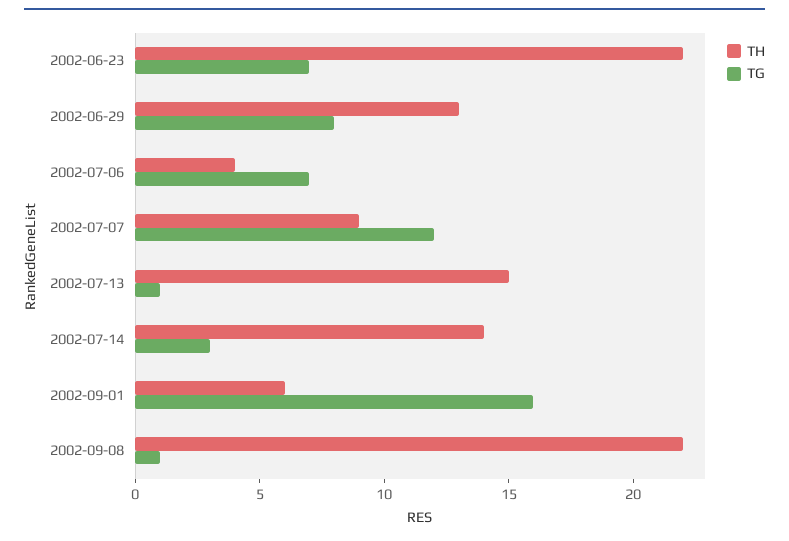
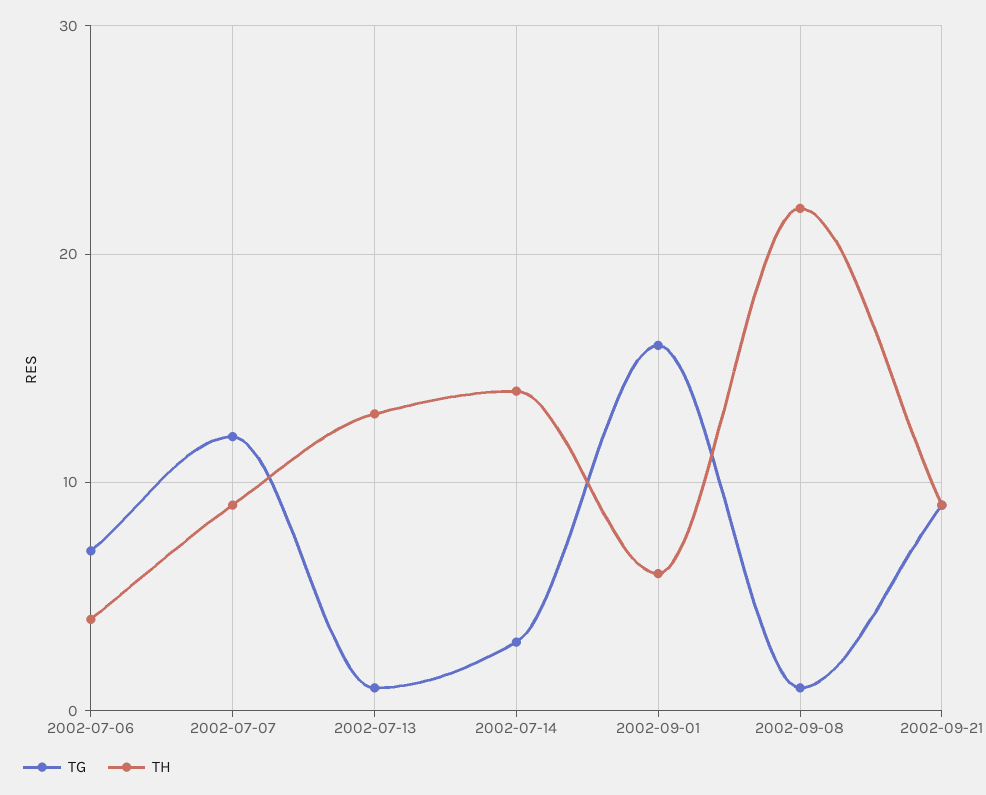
TH, 2002-06-23: 22 -> none
TG, 2002-06-23: 7 -> none
TH, 2002-06-29: 13 -> none
TG, 2002-06-29: 8 -> none
TH, 2002-07-13: 15 -> 13
TG, 2002-09-21: none -> 9
TH, 2002-09-21: none -> 9

